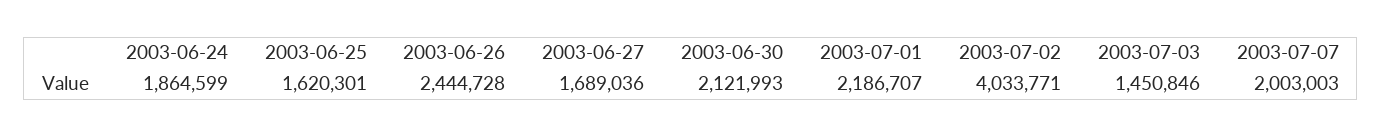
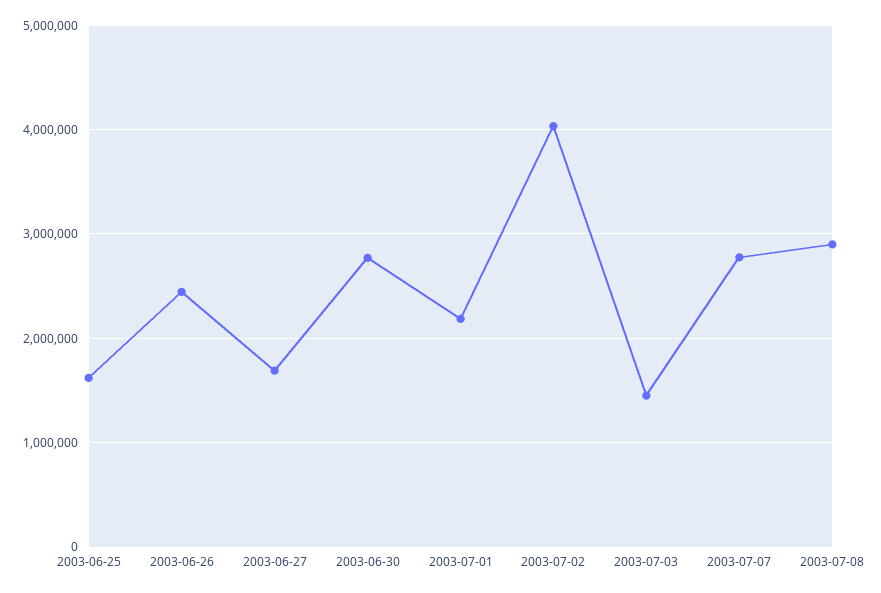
2003-06-24: 1864599 -> none
2003-06-30: 2121993 -> 2800000
2003-07-07: 2003003 -> 2800000
2003-07-08: none -> 2900000

